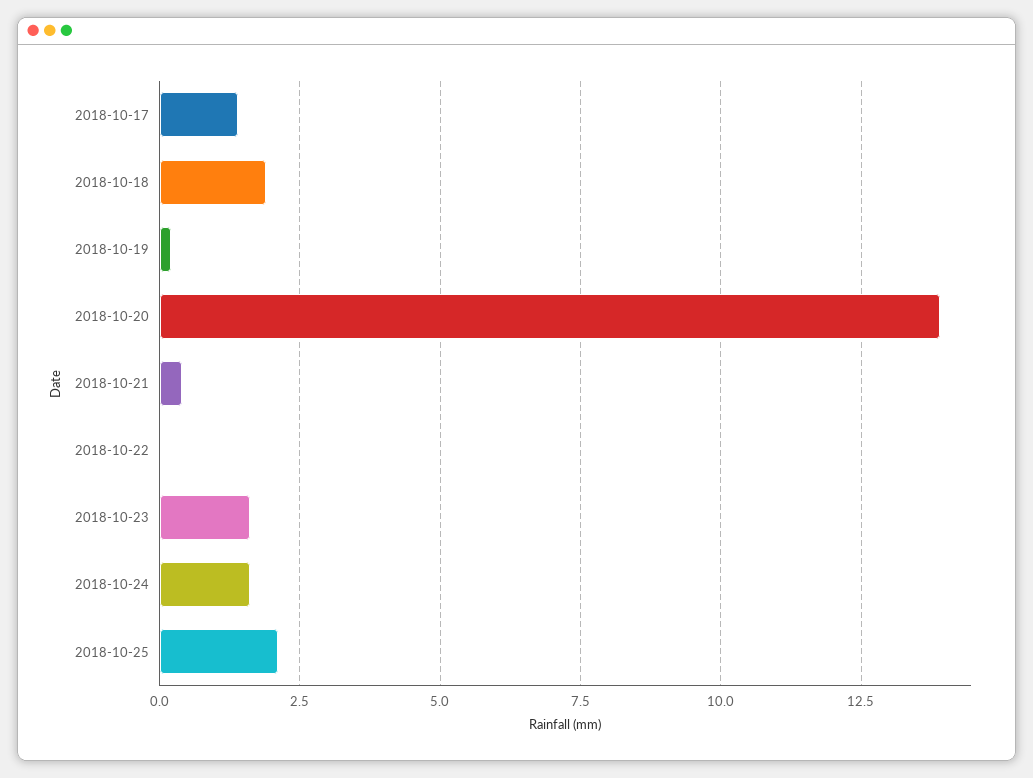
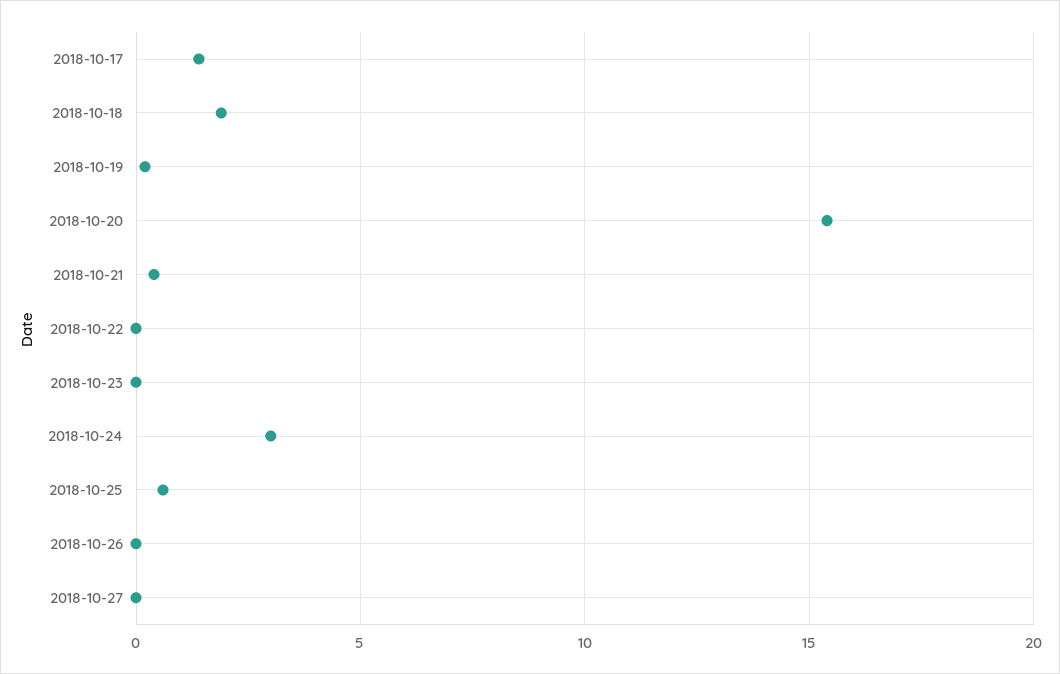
2018-10-20: 14 -> 15.5
2018-10-23: 1.5 -> 0
2018-10-24: 1.5 -> 3
2018-10-25: 2 -> 0.5
2018-10-26: none -> 0
2018-10-27: none -> 0

